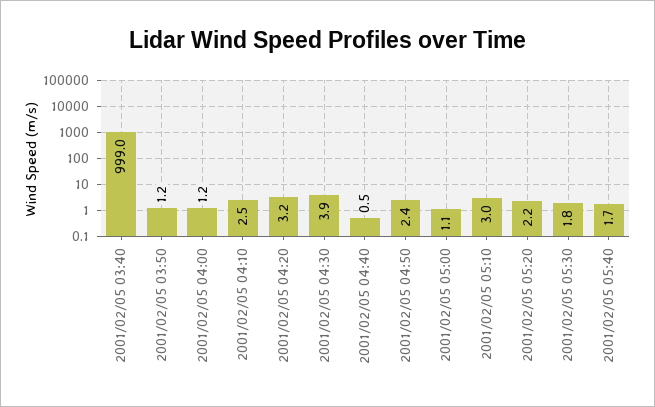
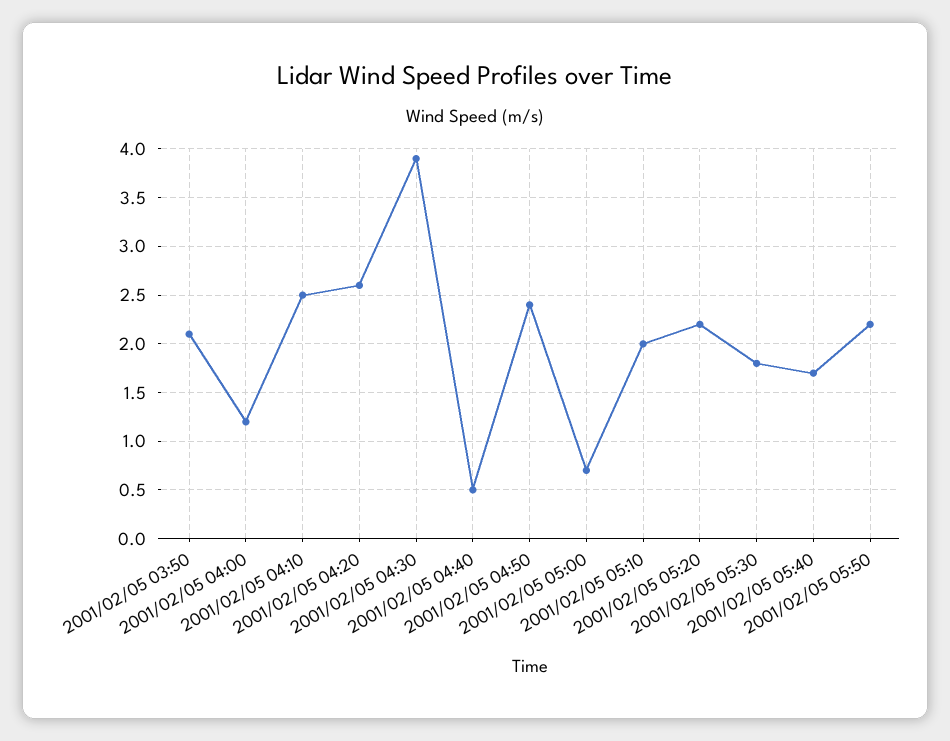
2001/02/05 03:40: 999 -> none
2001/02/05 03:50: 1.2 -> 2.1
2001/02/05 04:20: 3.2 -> 2.6
2001/02/05 05:00: 1.1 -> 0.7
2001/02/05 05:10: 3 -> 2
2001/02/05 05:50: none -> 2.2

